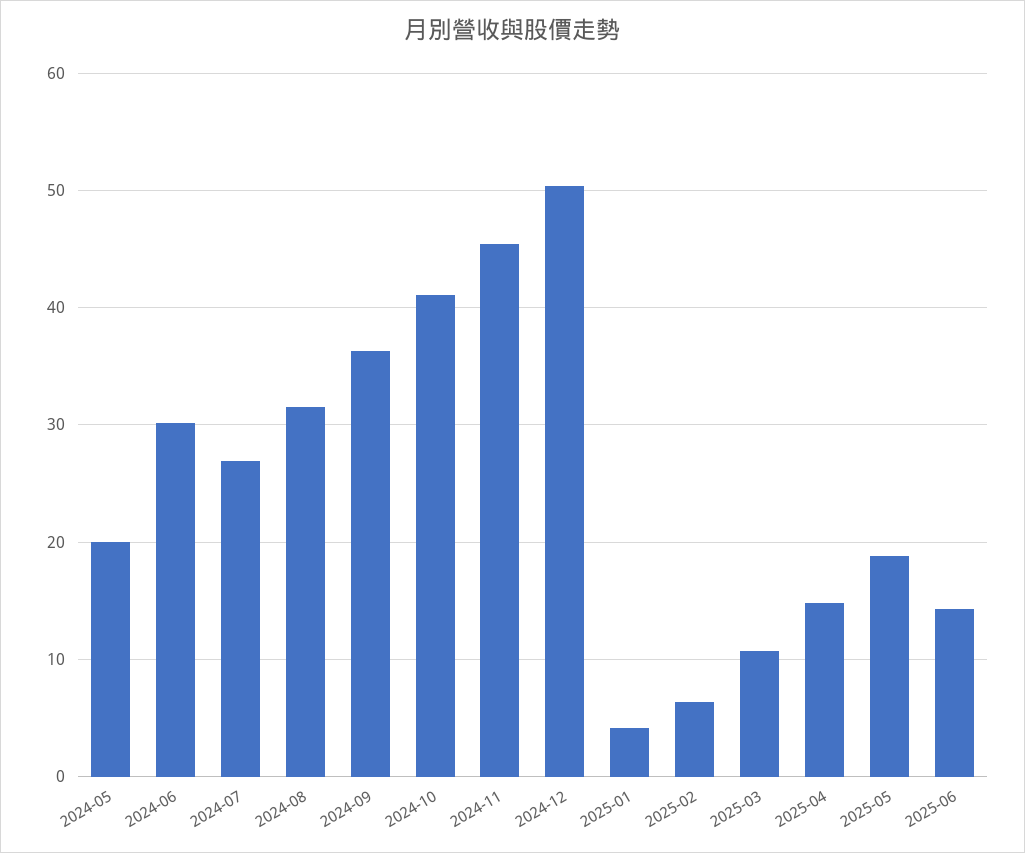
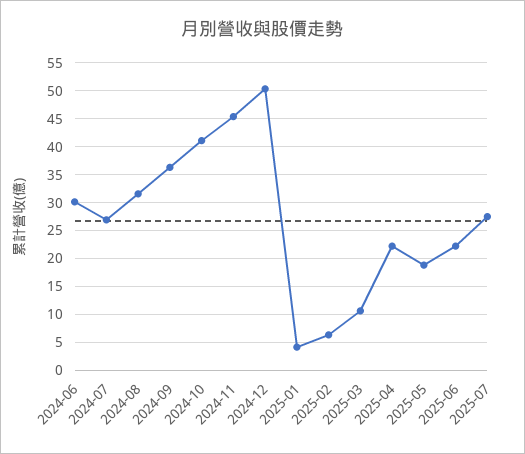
2024-05: 20 -> none
2025-04: 15 -> 22.5
2025-06: 14 -> 22.5
2025-07: none -> 27.5

